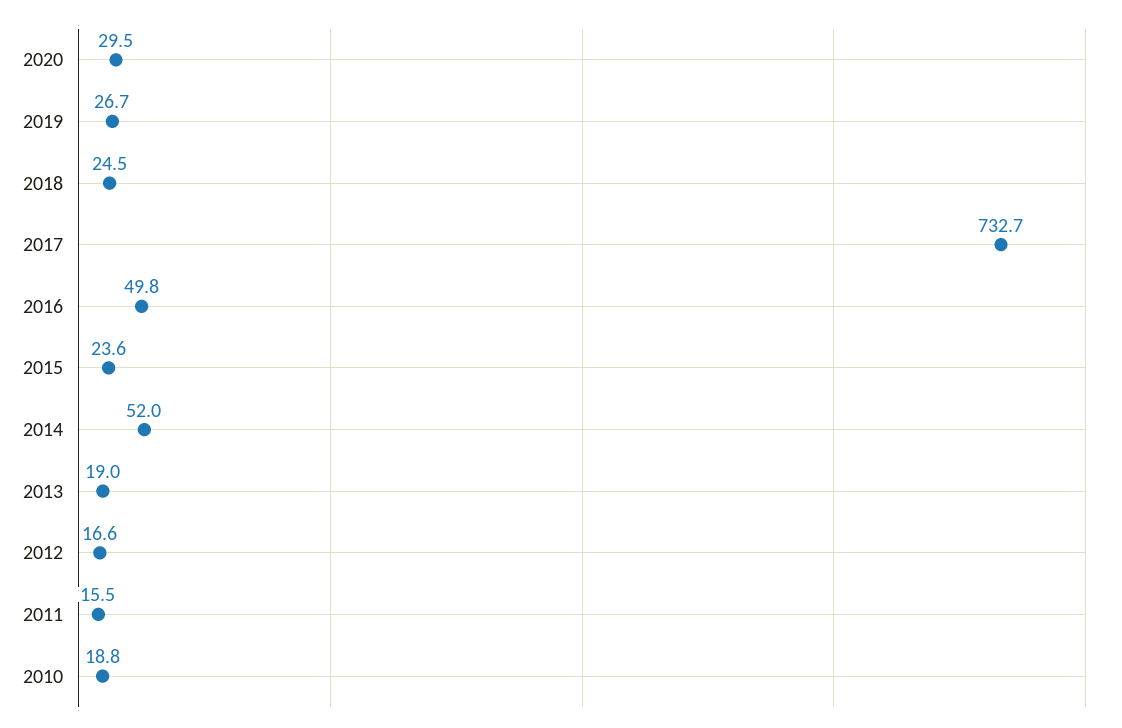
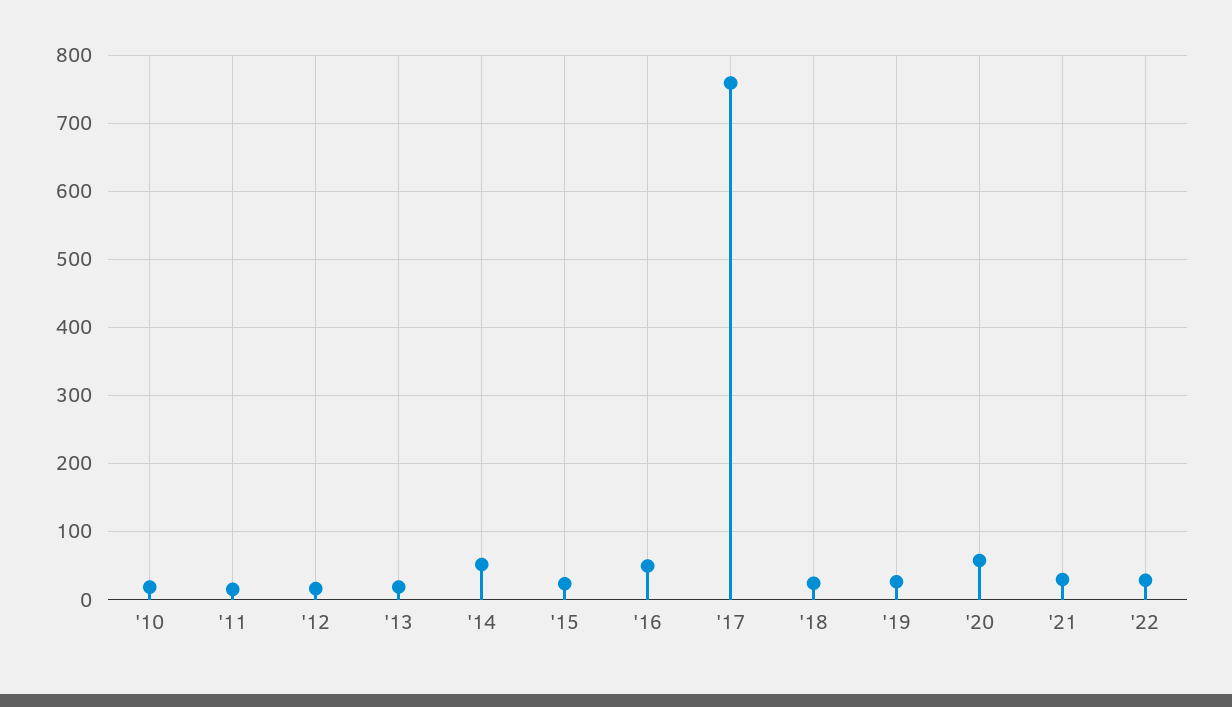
2020: 29.5 -> 60
2017: 732.7 -> 760
'21: none -> 30
'22: none -> 30

